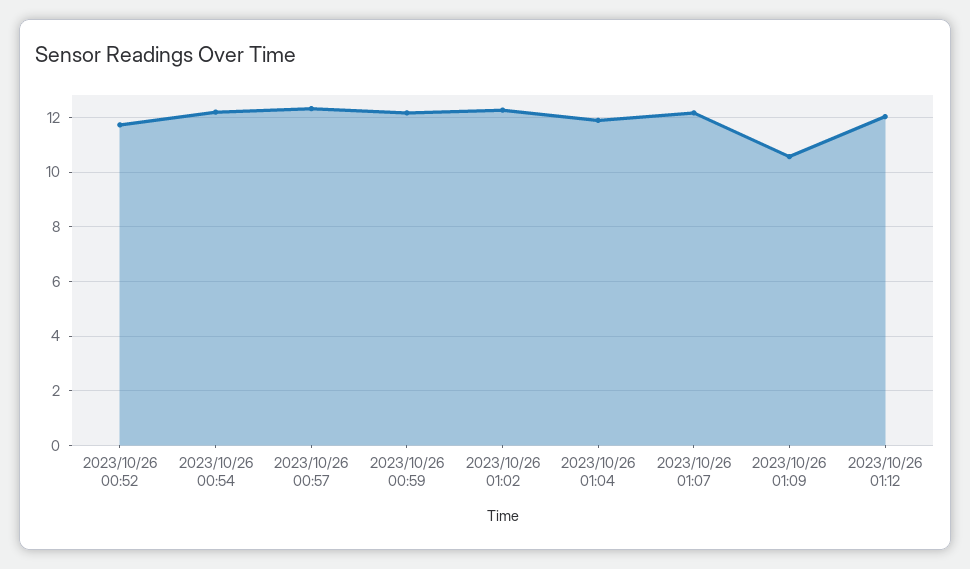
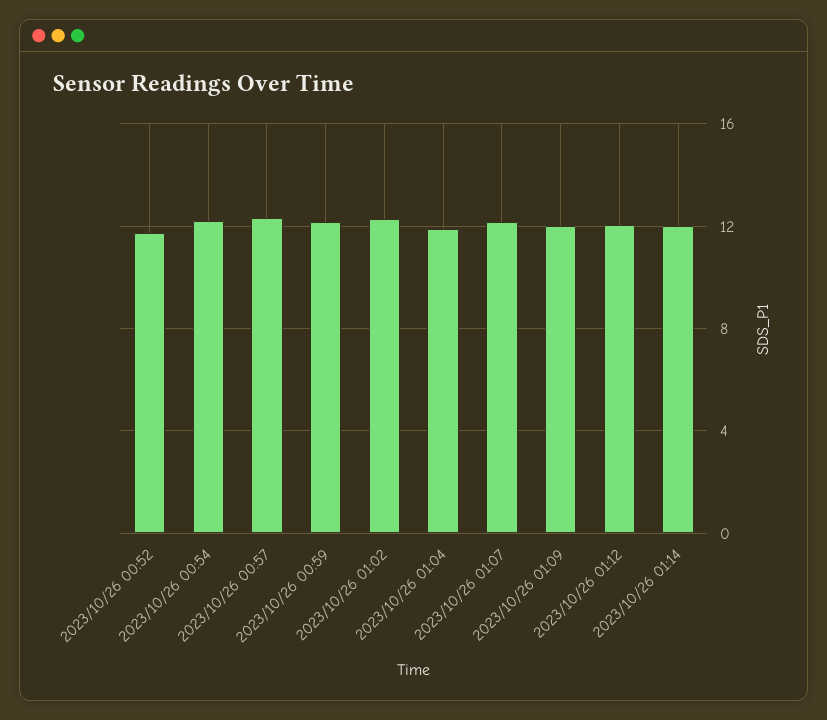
2023/10/26 01:09: 10.5 -> 12
2023/10/26 01:14: none -> 12

